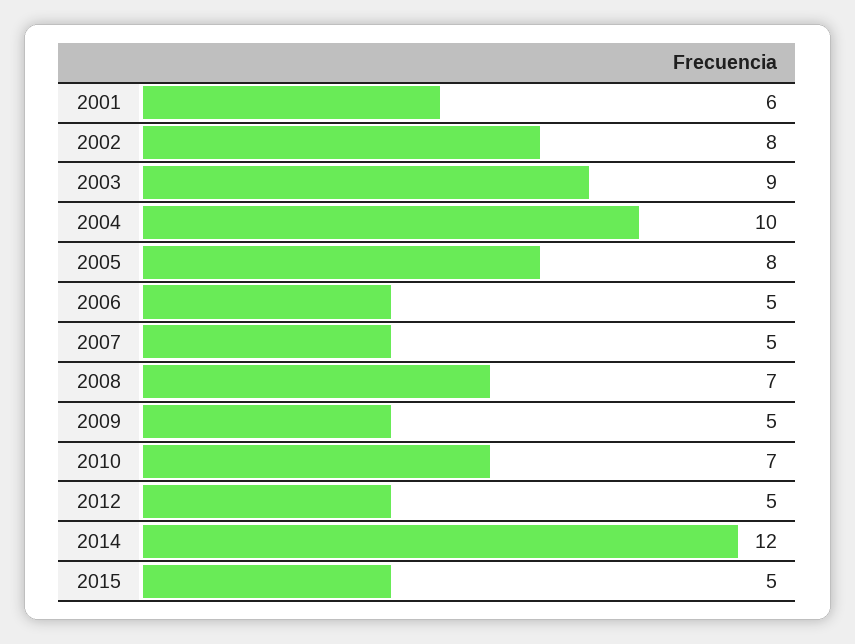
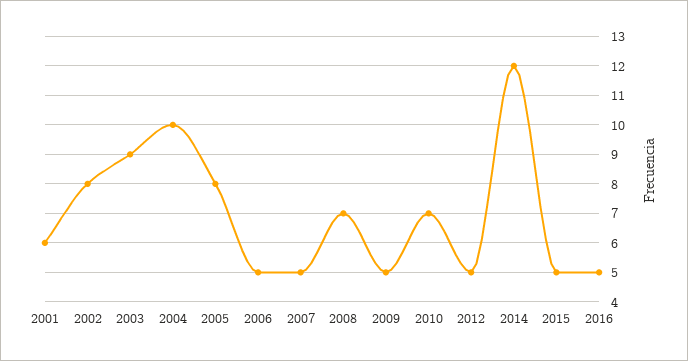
2016: none -> 5

